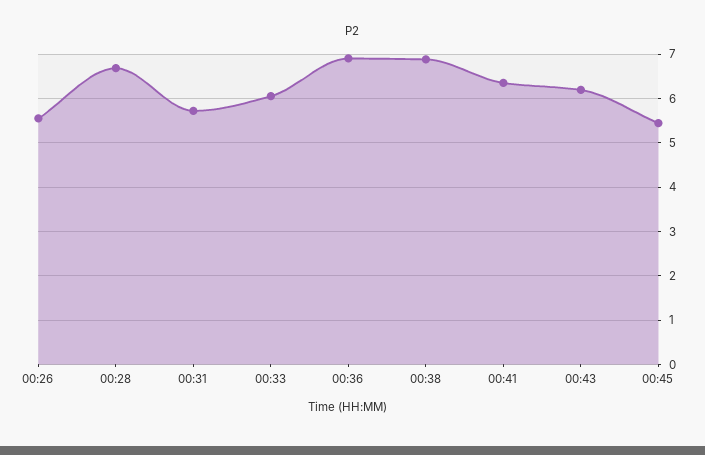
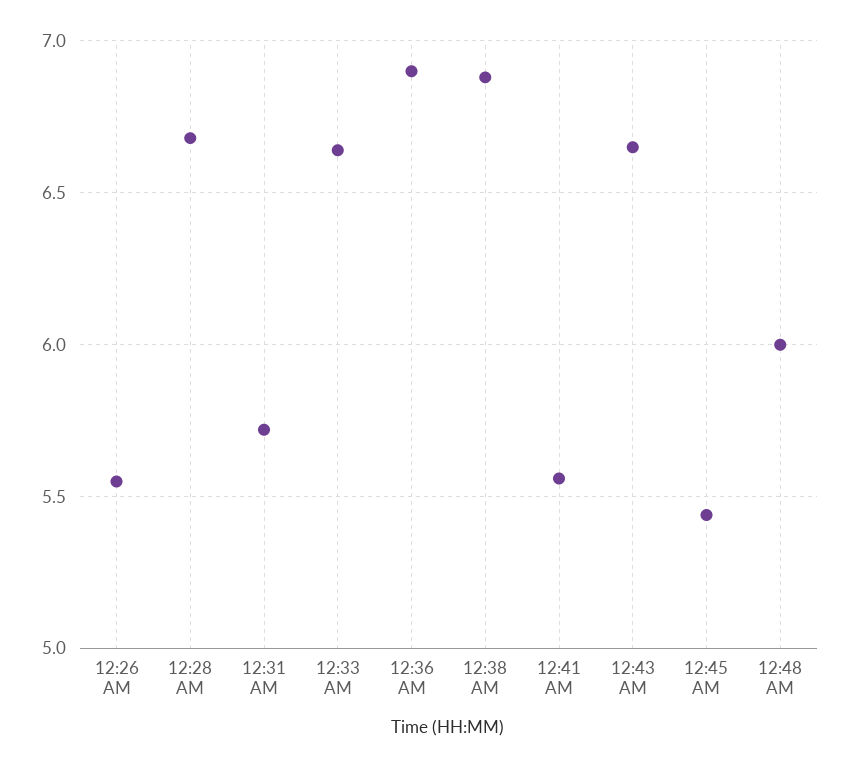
00:33: 6 -> 6.65
00:41: 6.4 -> 5.55
00:43: 6.2 -> 6.65
12:48 AM: none -> 6

